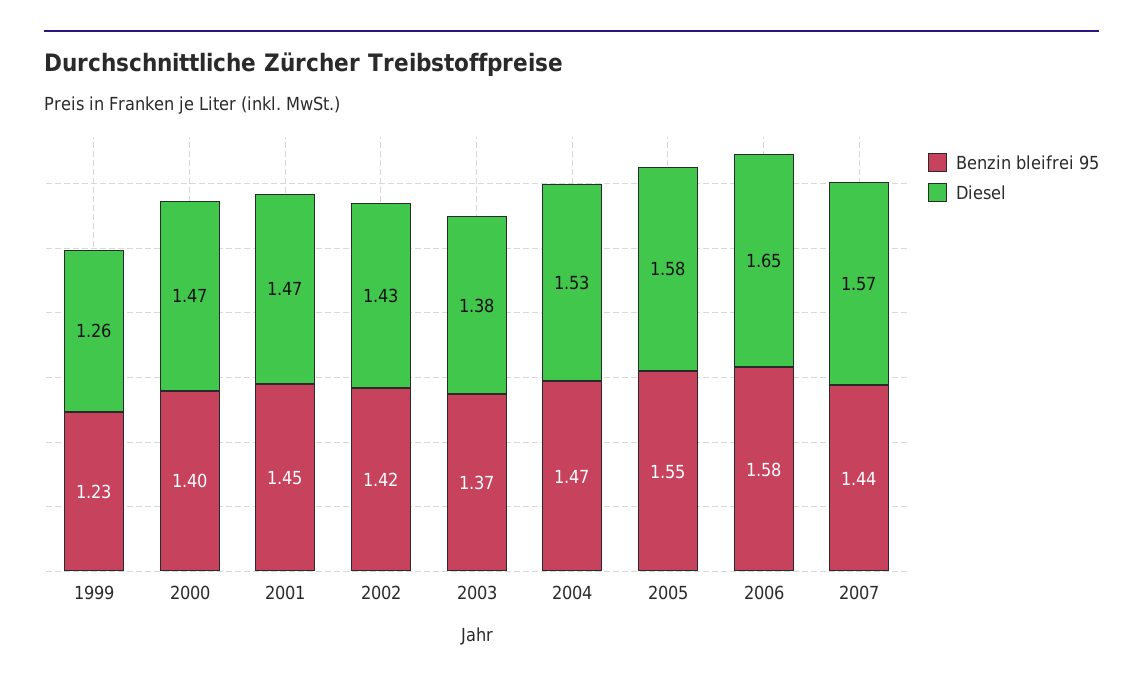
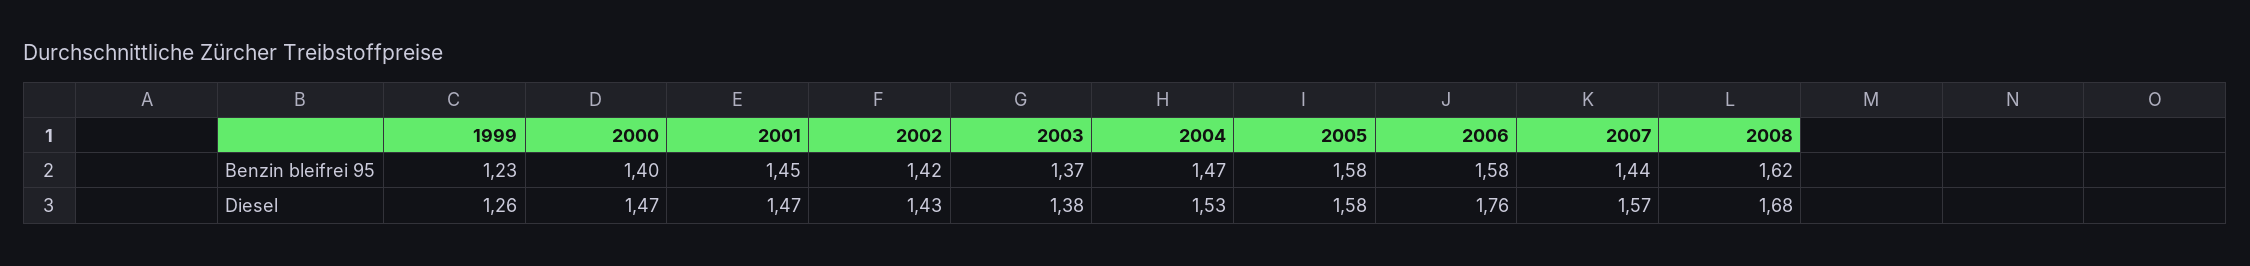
Benzin bleifrei 95, 2005: 1.55 -> 1.58
Diesel, 2006: 1.65 -> 1.76
Benzin bleifrei 95, 2008: none -> 1.62
Diesel, 2008: none -> 1.68

